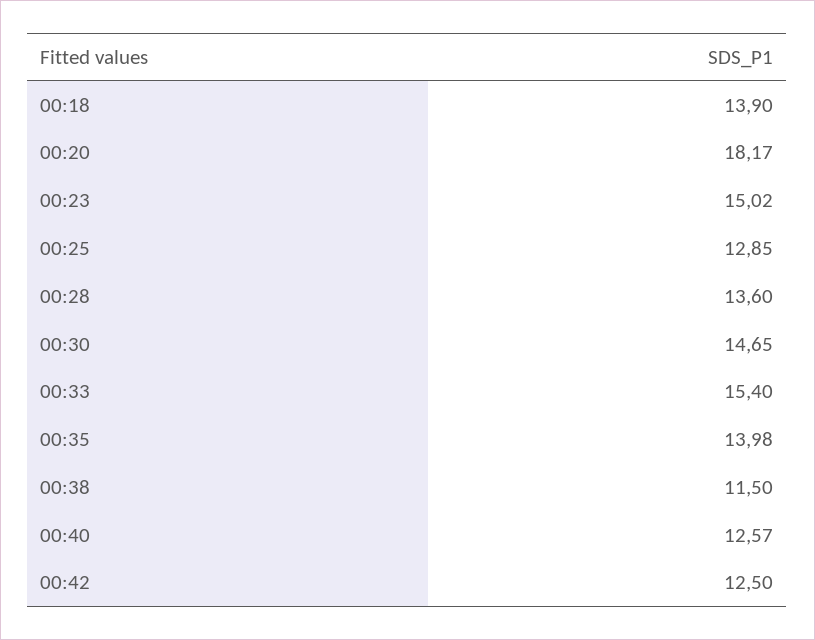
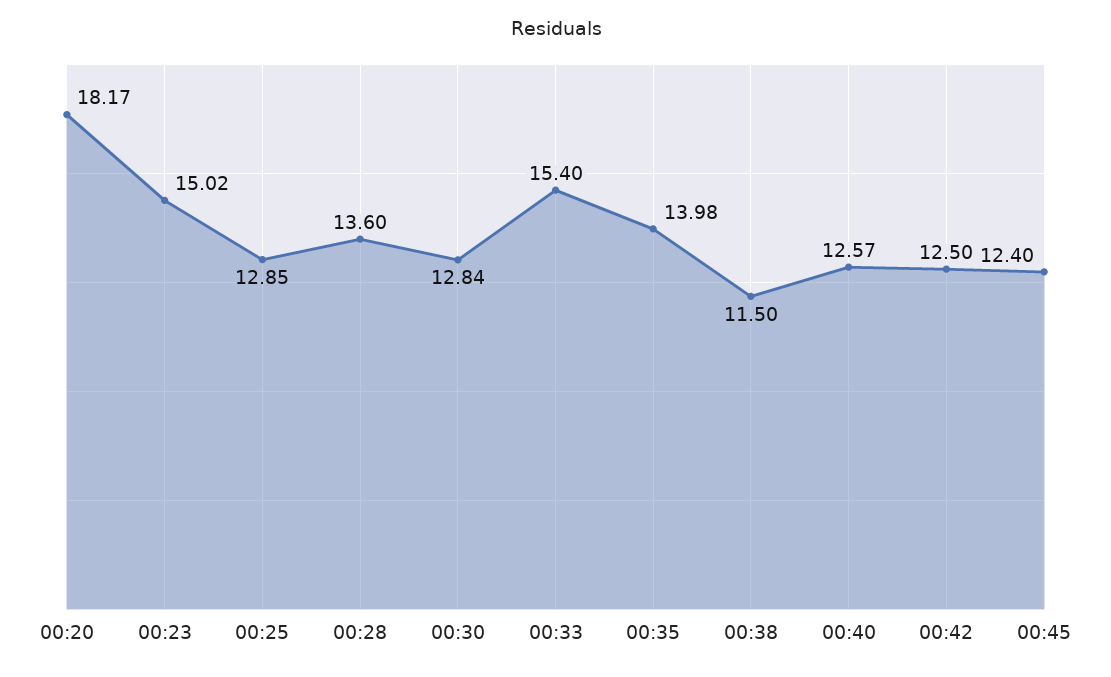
00:18: 13.9 -> none
00:30: 14.65 -> 12.84
00:45: none -> 12.4

